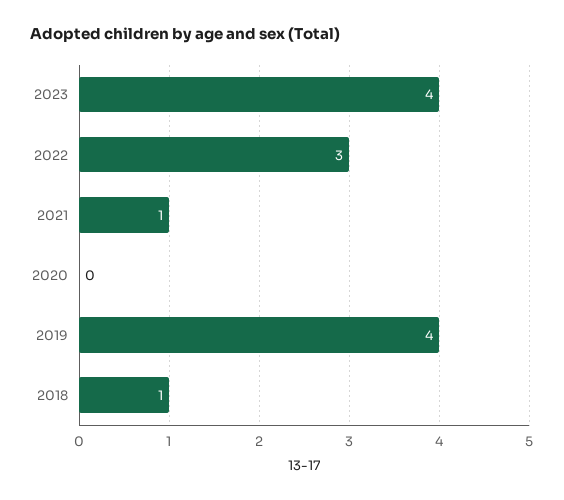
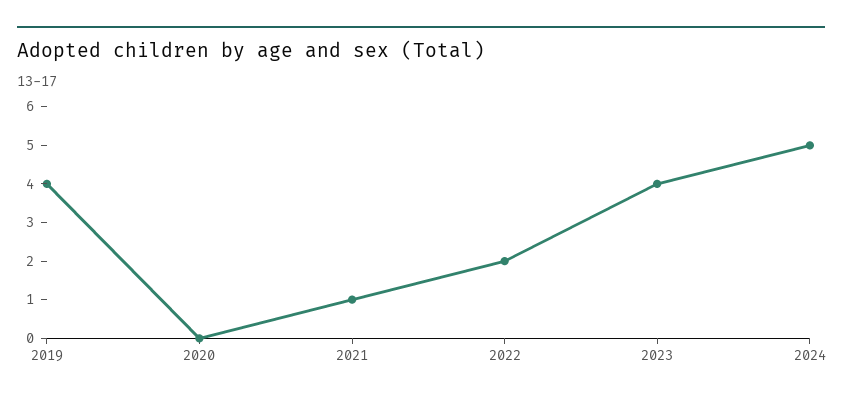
2022: 3 -> 2
2018: 1 -> none
2024: none -> 5

